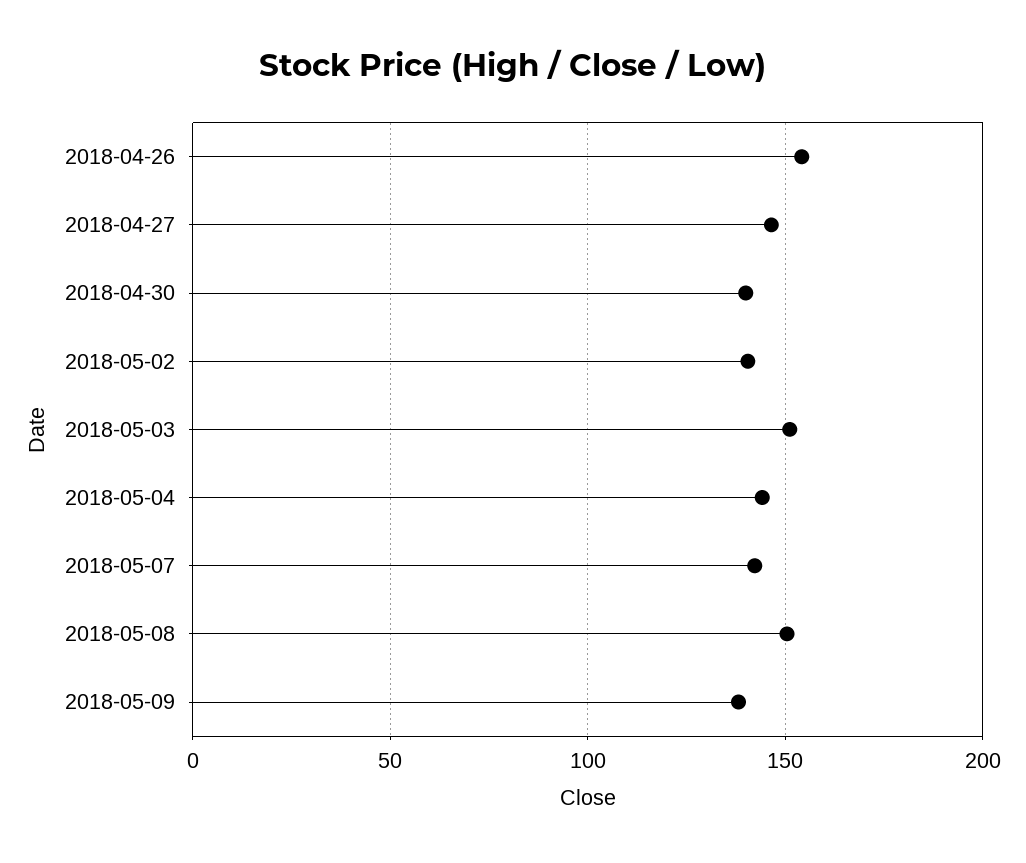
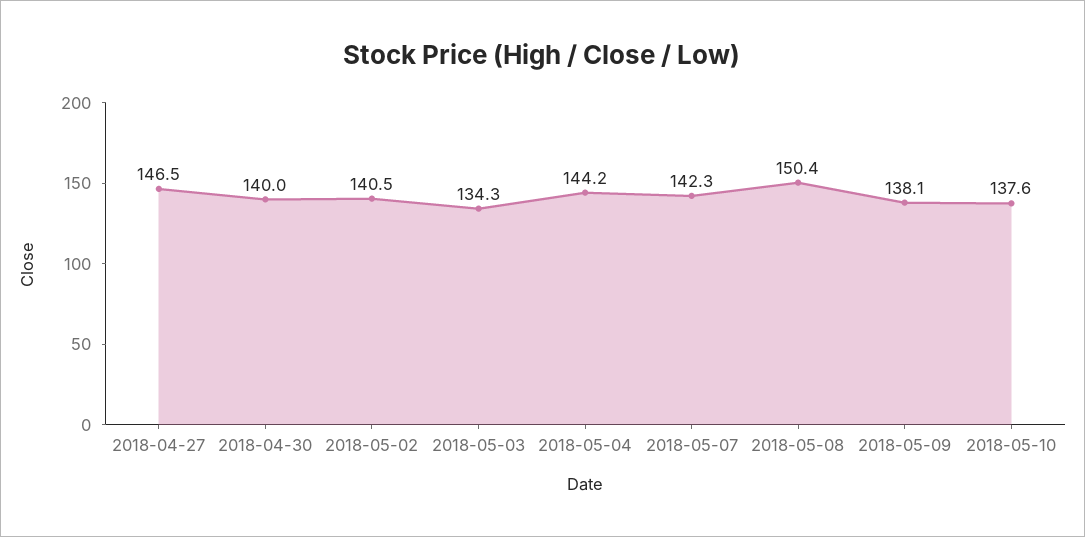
2018-04-26: 155 -> none
2018-05-03: 150 -> 134.3
2018-05-10: none -> 137.6

